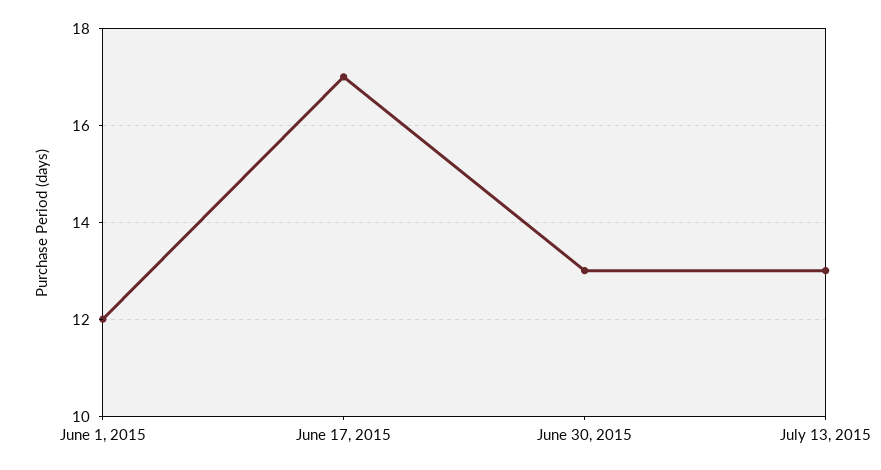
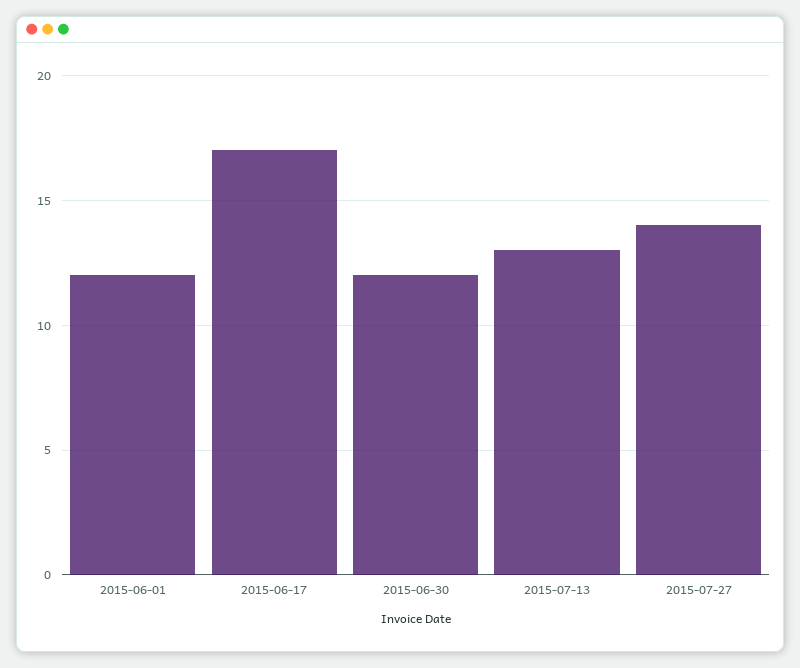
June 30, 2015: 13 -> 12
2015-07-27: none -> 14

